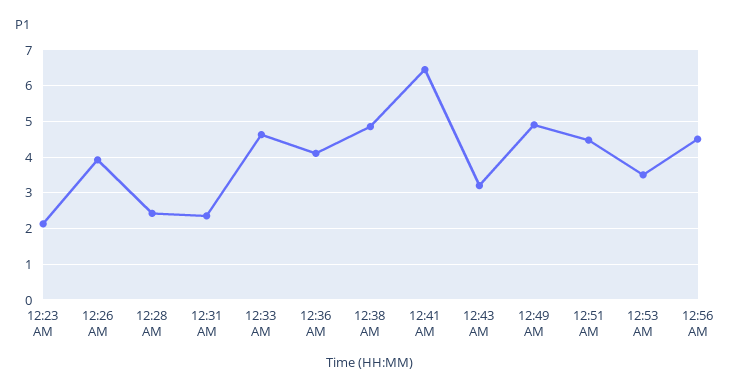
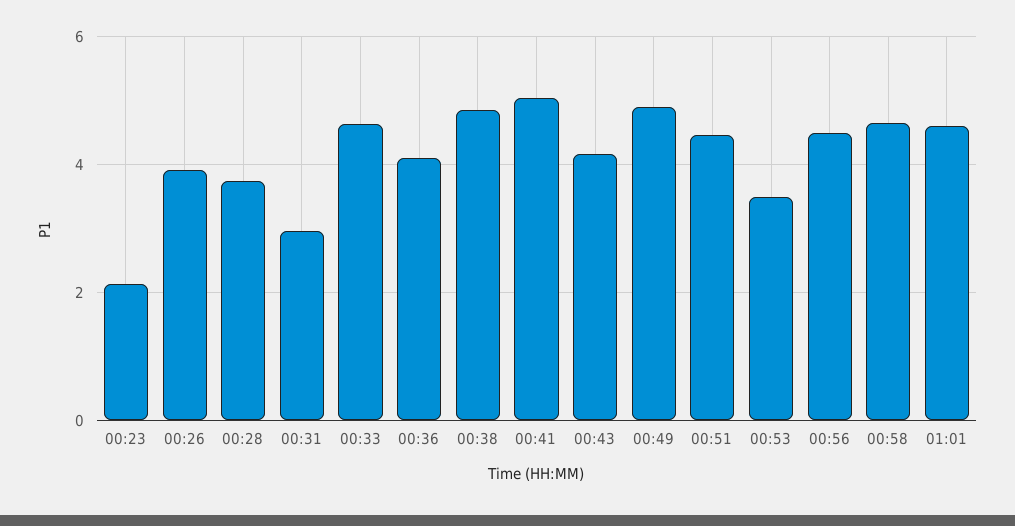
12:28 AM: 2.4 -> 3.8
12:31 AM: 2.4 -> 3
12:41 AM: 6.4 -> 5
12:43 AM: 3.2 -> 4.2
00:58: none -> 4.6
01:01: none -> 4.6

